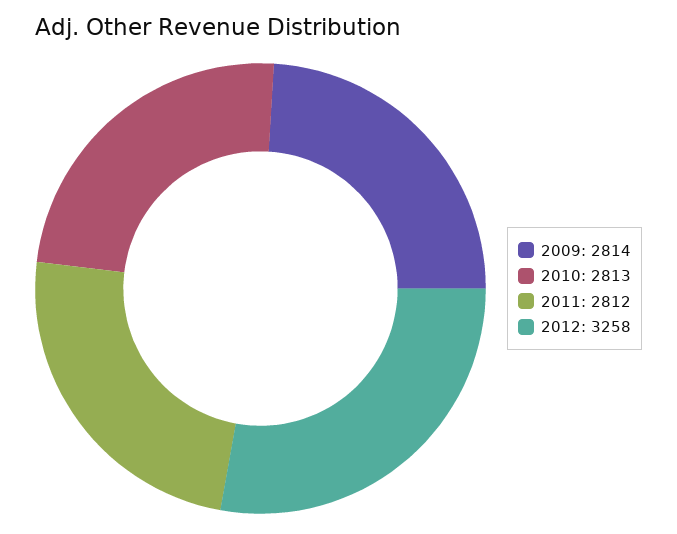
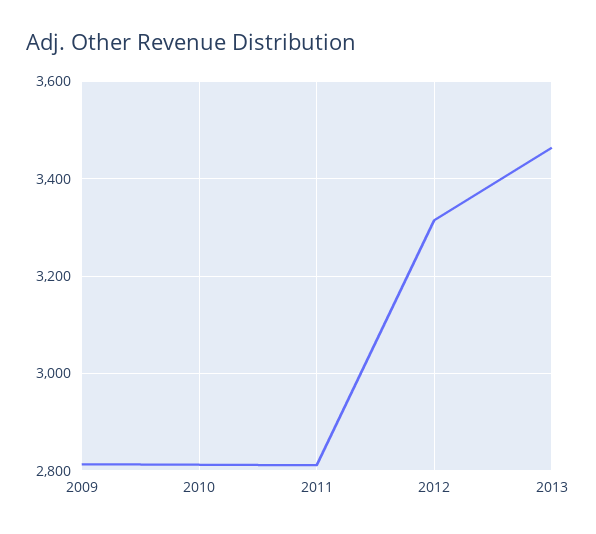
2012: 3258 -> 3320
2013: none -> 3460

